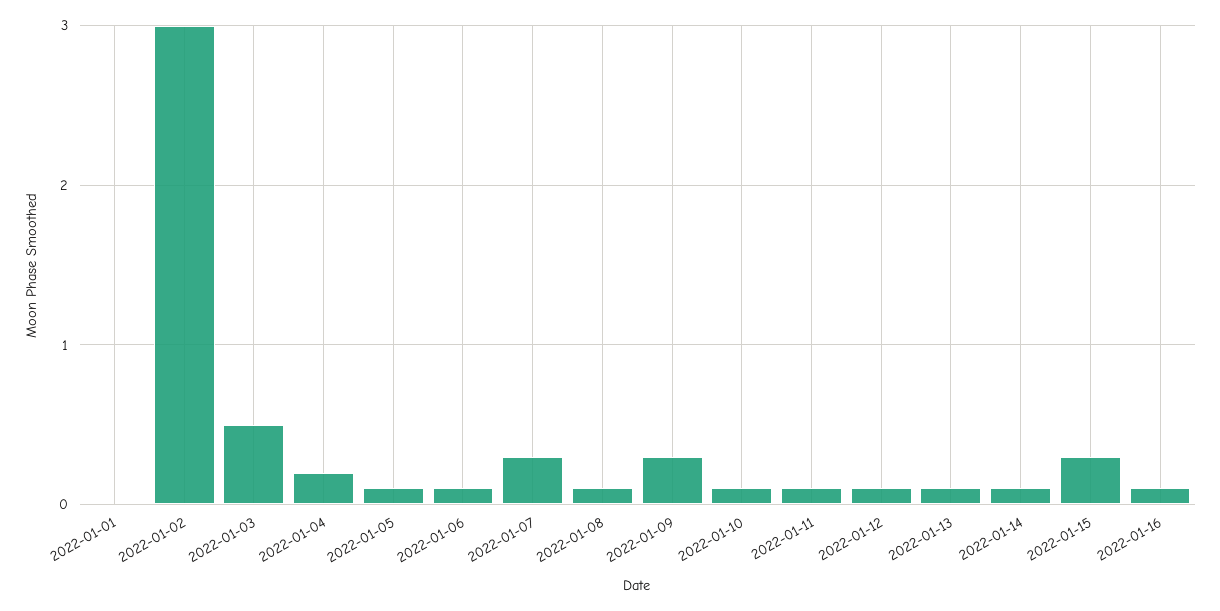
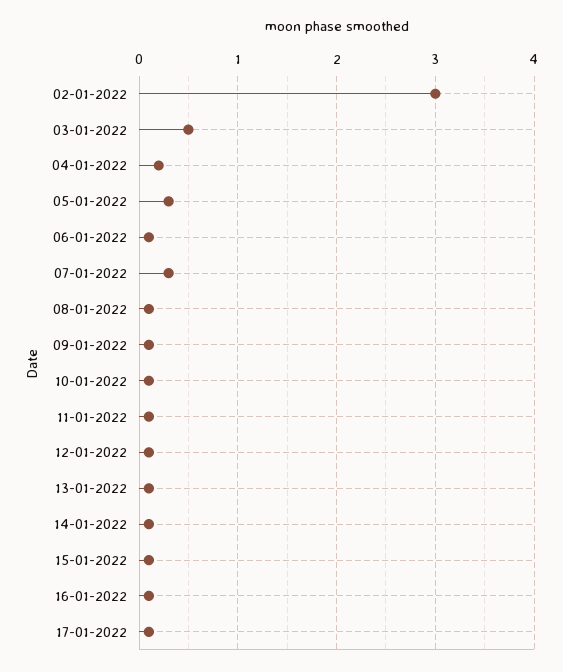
2022-01-01: 0 -> none
2022-01-05: 0.1 -> 0.3
2022-01-09: 0.3 -> 0.1
2022-01-15: 0.3 -> 0.1
17-01-2022: none -> 0.1

